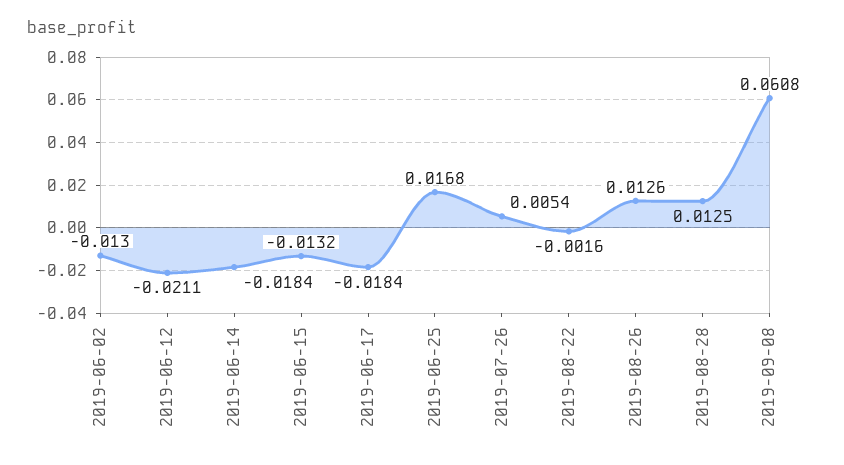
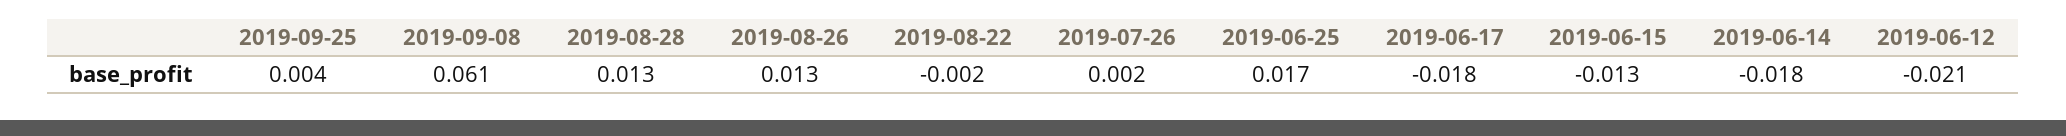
2019-06-02: -0.013 -> none
2019-07-26: 0.0054 -> 0.002
2019-09-25: none -> 0.004

